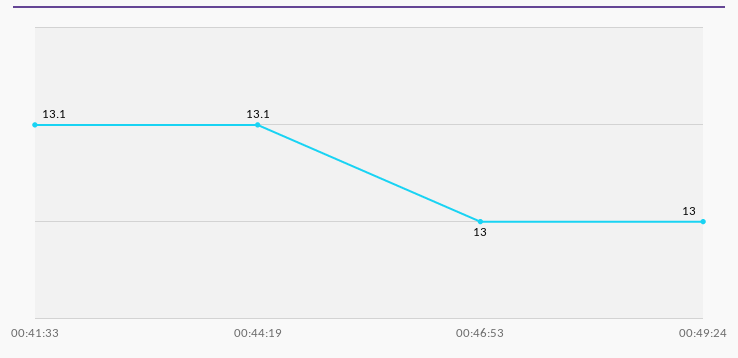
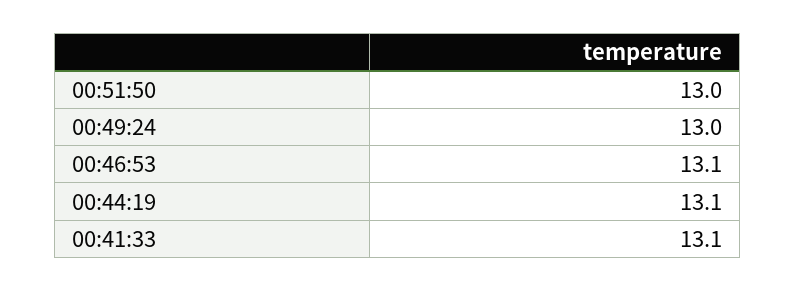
00:46:53: 13 -> 13.1
00:51:50: none -> 13

